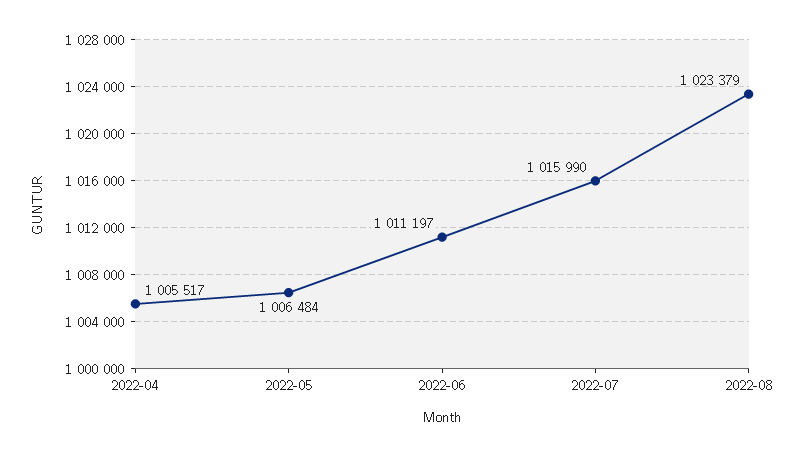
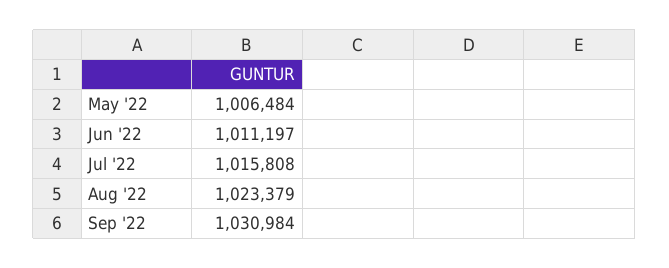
2022-04: 1005517 -> none
2022-07: 1015990 -> 1015808
Sep '22: none -> 1030984

